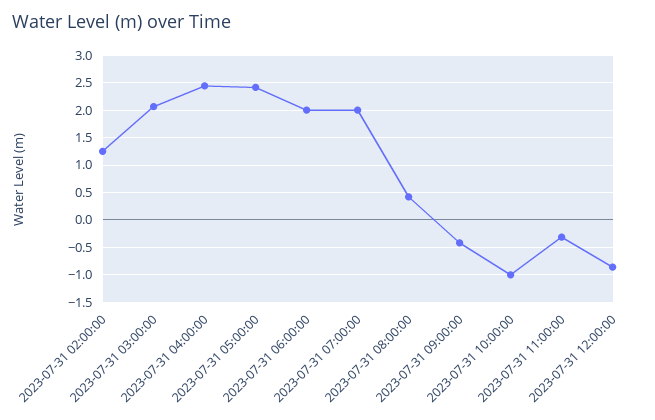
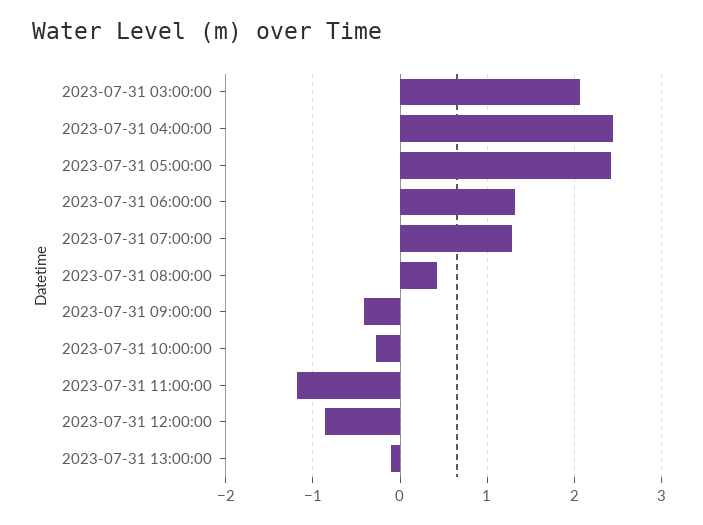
2023-07-31 02:00:00: 1.25 -> none
2023-07-31 06:00:00: 2 -> 1.3
2023-07-31 07:00:00: 2 -> 1.3
2023-07-31 10:00:00: -1 -> -0.3
2023-07-31 11:00:00: -0.25 -> -1.2
2023-07-31 13:00:00: none -> -0.1

